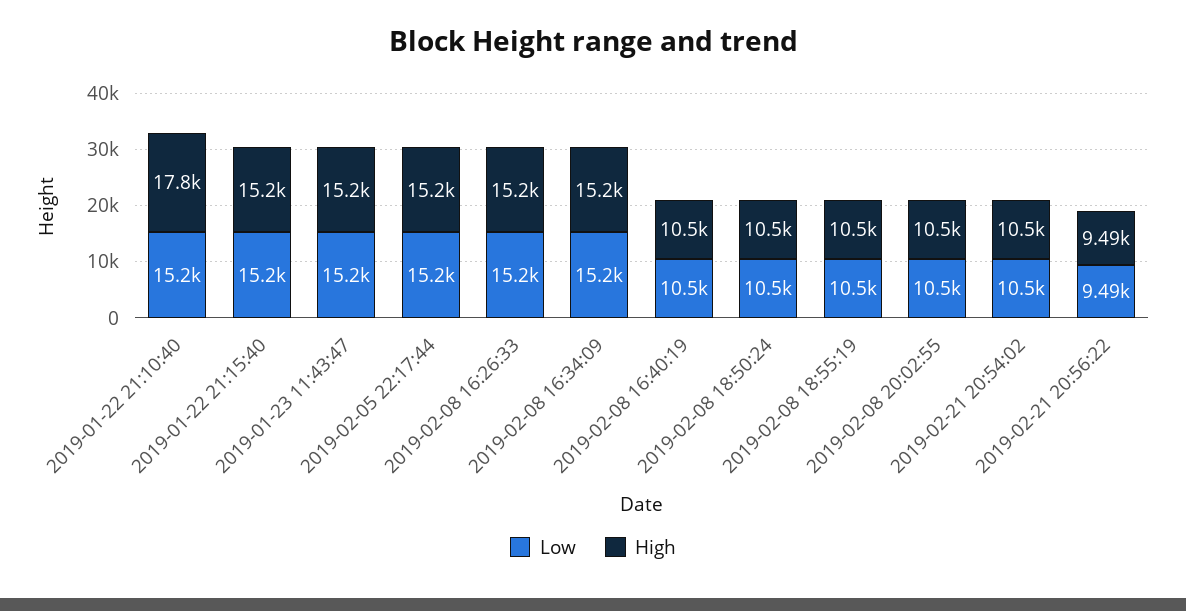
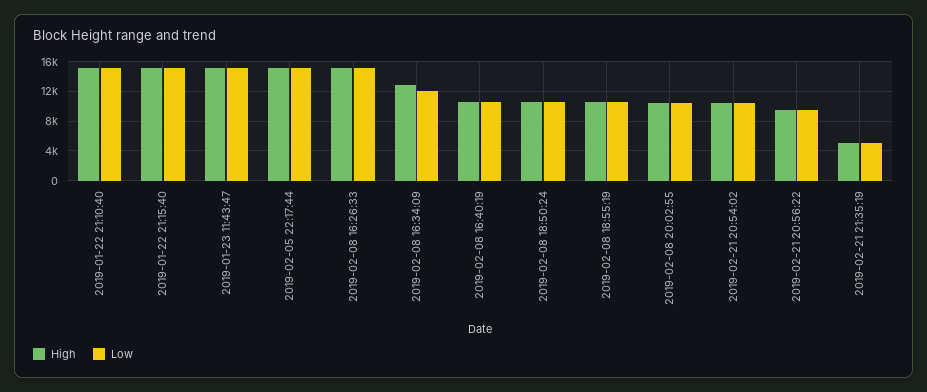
High, 2019-01-22 21:10:40: 17800 -> 15000
Low, 2019-02-08 16:34:09: 15200 -> 12000
High, 2019-02-08 16:34:09: 15200 -> 13000
High, 2019-02-21 21:35:19: none -> 5000
Low, 2019-02-21 21:35:19: none -> 5000

